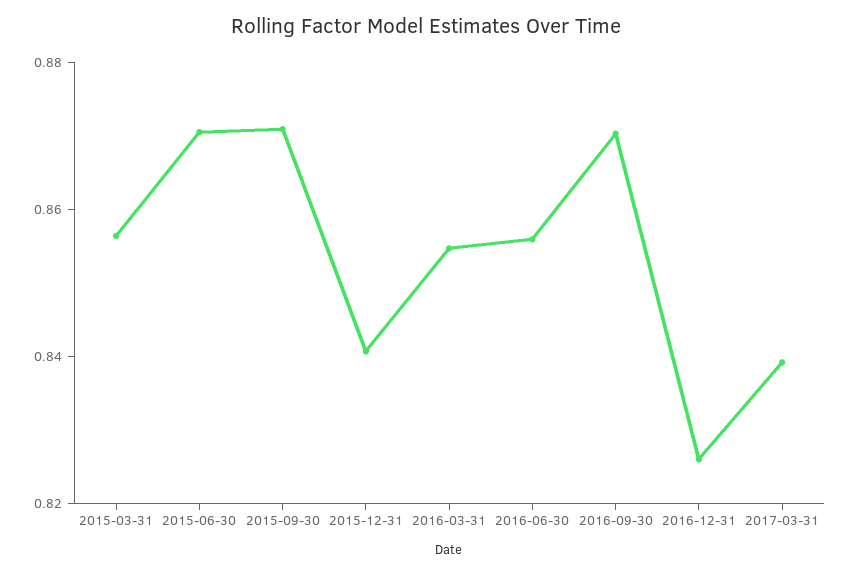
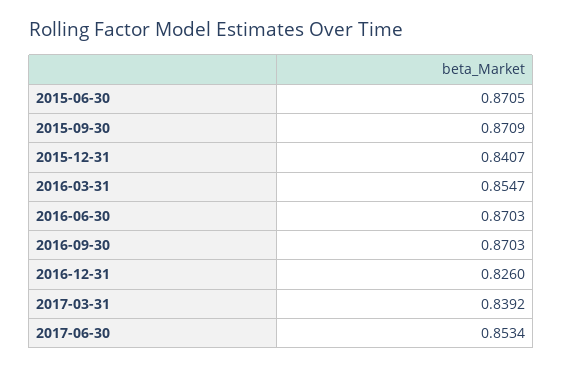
2015-03-31: 0.855 -> none
2016-06-30: 0.855 -> 0.8703
2017-06-30: none -> 0.8534

